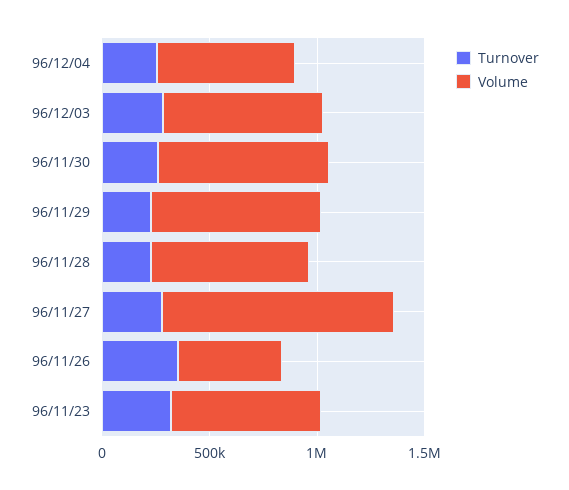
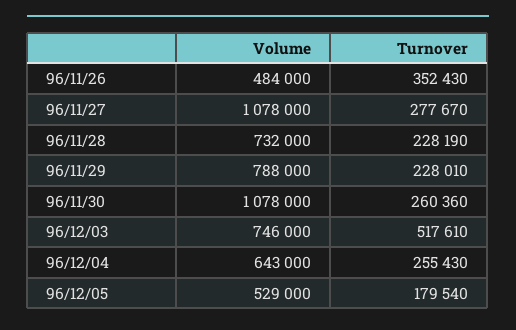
Turnover, 96/12/03: 300000 -> 517610
Volume, 96/11/30: 800000 -> 1078000
Turnover, 96/11/23: 300000 -> none
Volume, 96/11/23: 700000 -> none
Volume, 96/12/05: none -> 529000
Turnover, 96/12/05: none -> 179540

